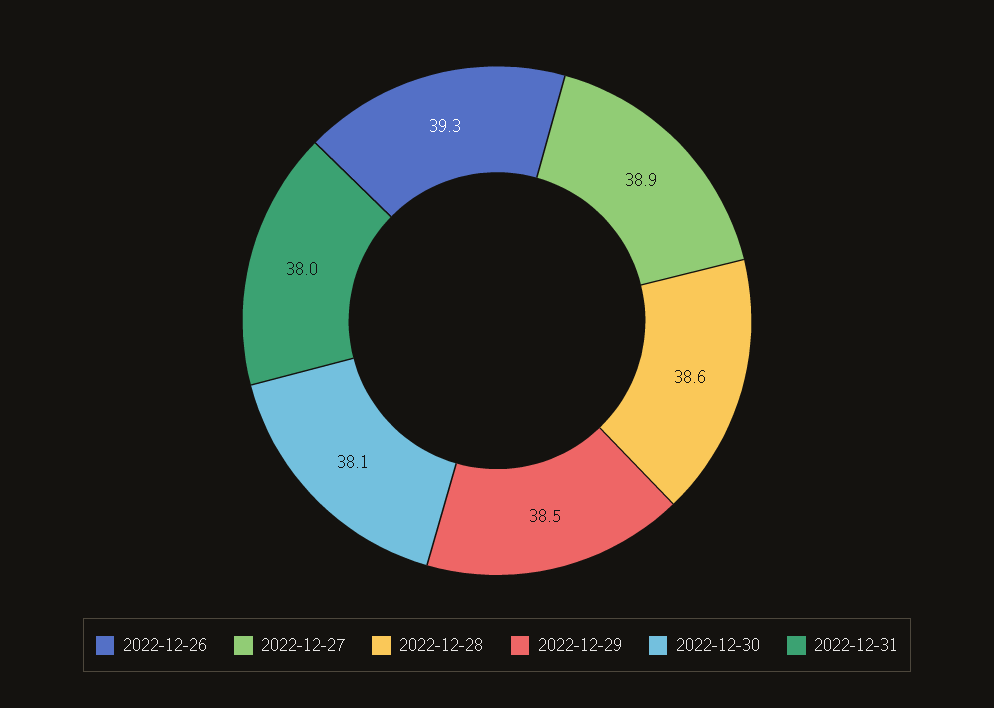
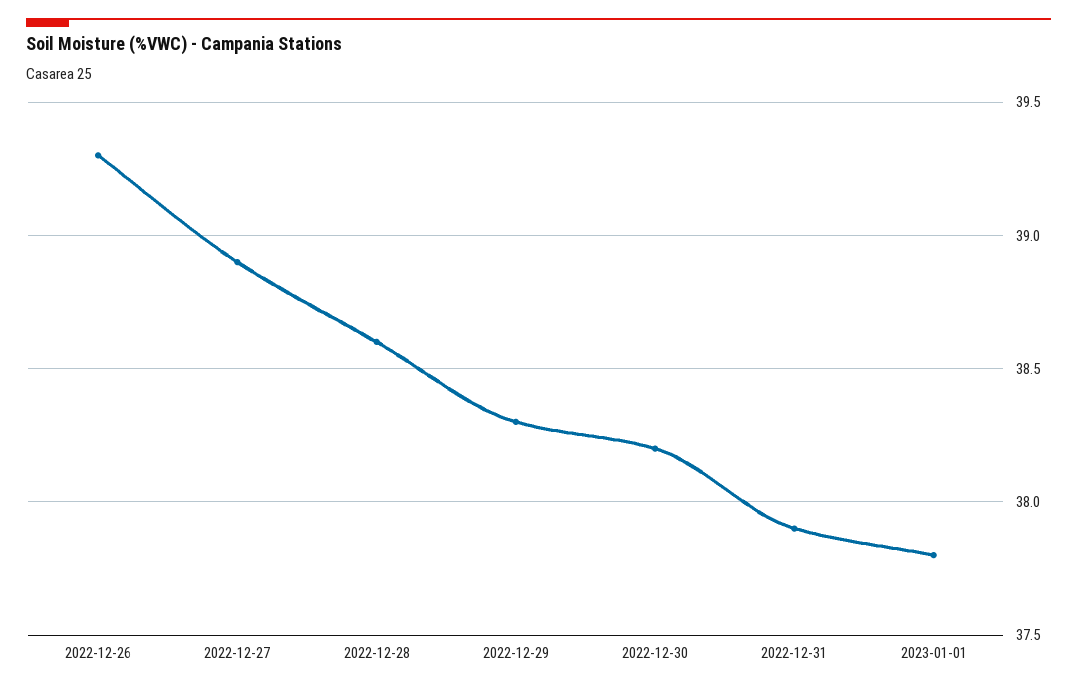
2022-12-29: 38.5 -> 38.3
2022-12-30: 38.1 -> 38.2
2022-12-31: 38 -> 37.9
2023-01-01: none -> 37.8

